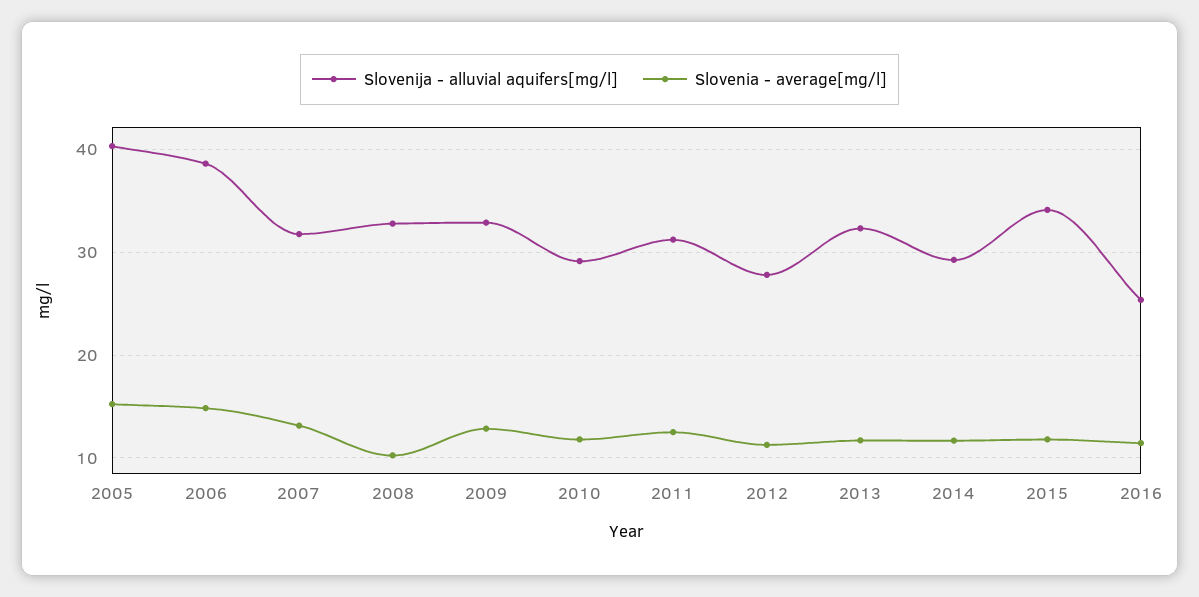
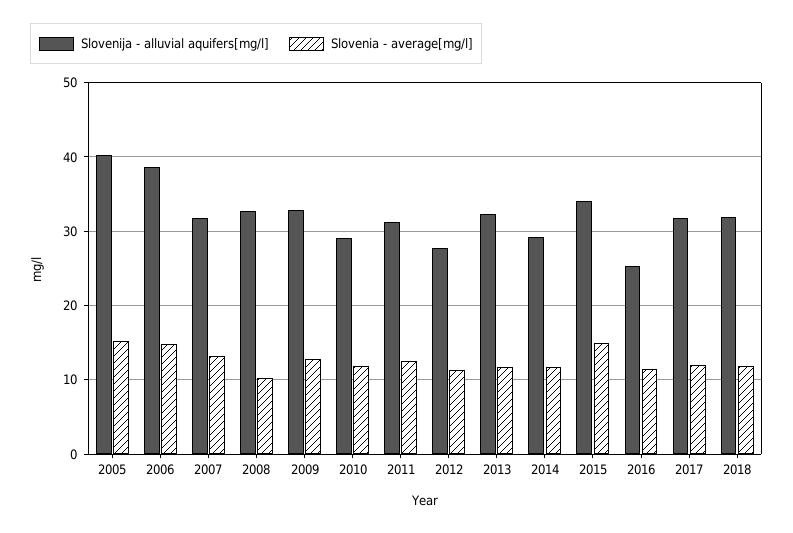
Slovenia - average[mg/l], 2015: 12 -> 15
Slovenija - alluvial aquifers[mg/l], 2017: none -> 32
Slovenia - average[mg/l], 2017: none -> 12
Slovenija - alluvial aquifers[mg/l], 2018: none -> 32
Slovenia - average[mg/l], 2018: none -> 12

